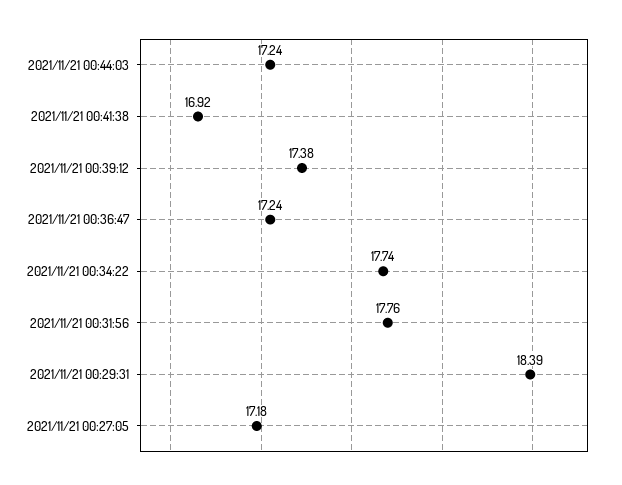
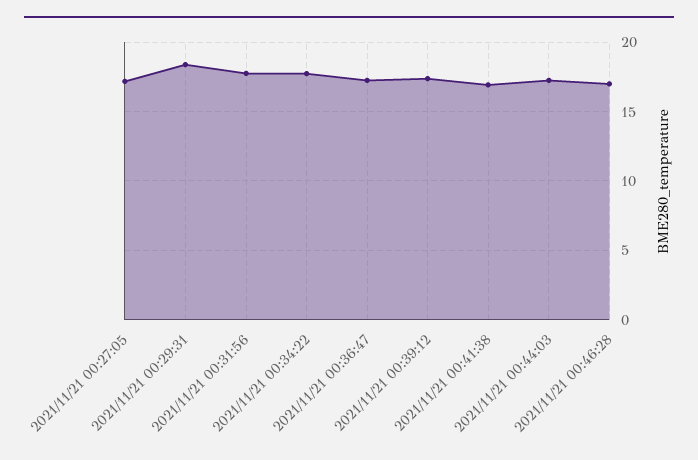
2021/11/21 00:46:28: none -> 17

